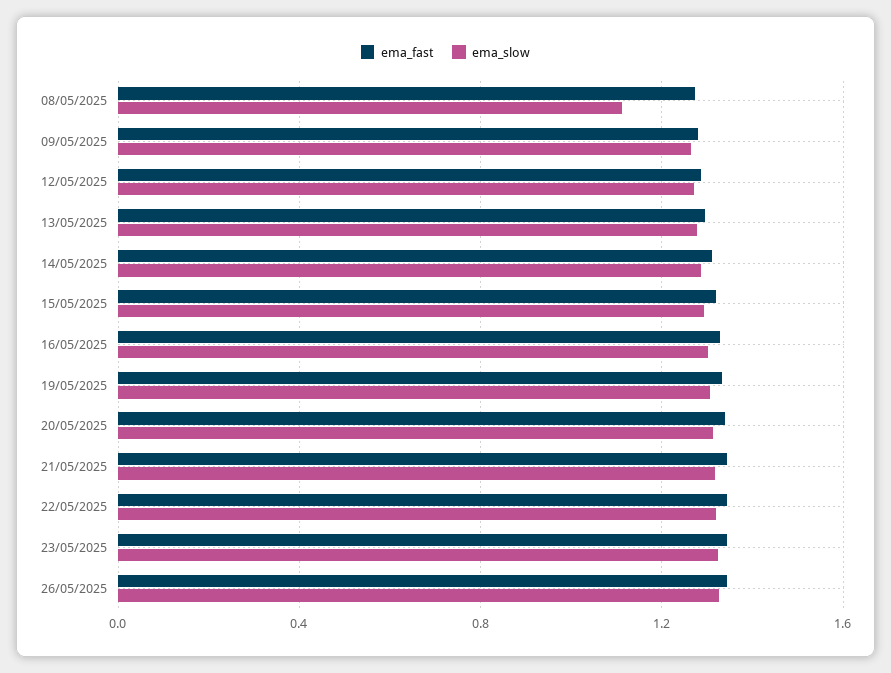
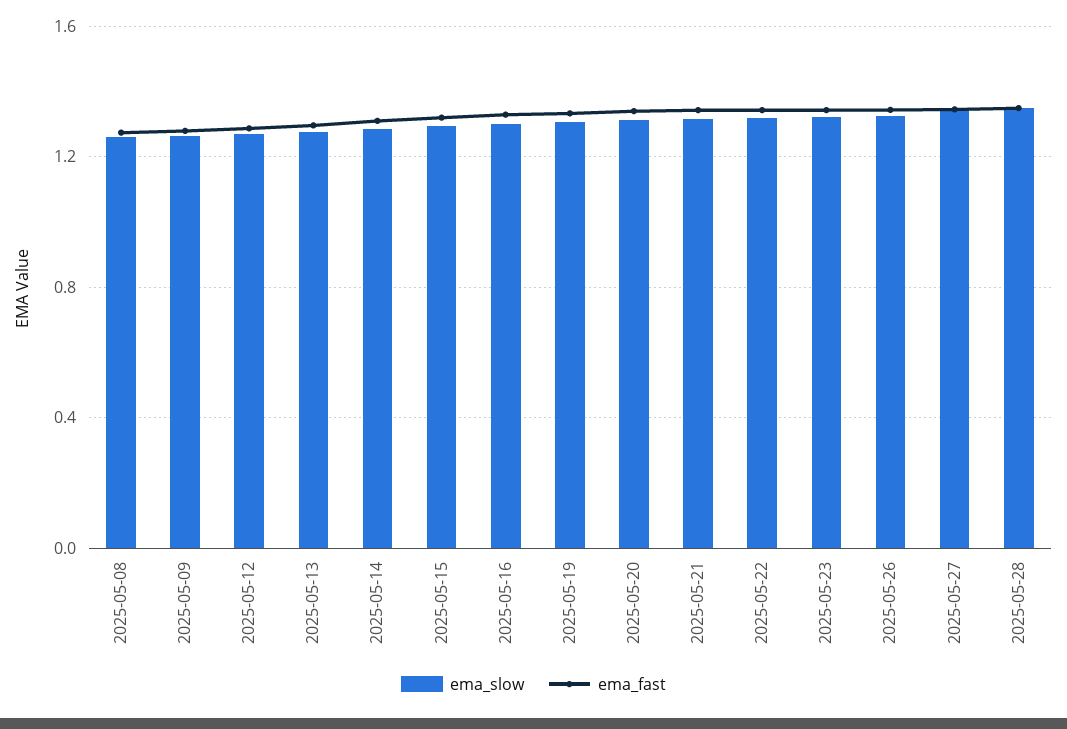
ema_slow, 08/05/2025: 1.1 -> 1.25
ema_slow, 2025-05-27: none -> 1.35
ema_fast, 2025-05-27: none -> 1.35
ema_slow, 2025-05-28: none -> 1.35
ema_fast, 2025-05-28: none -> 1.35

